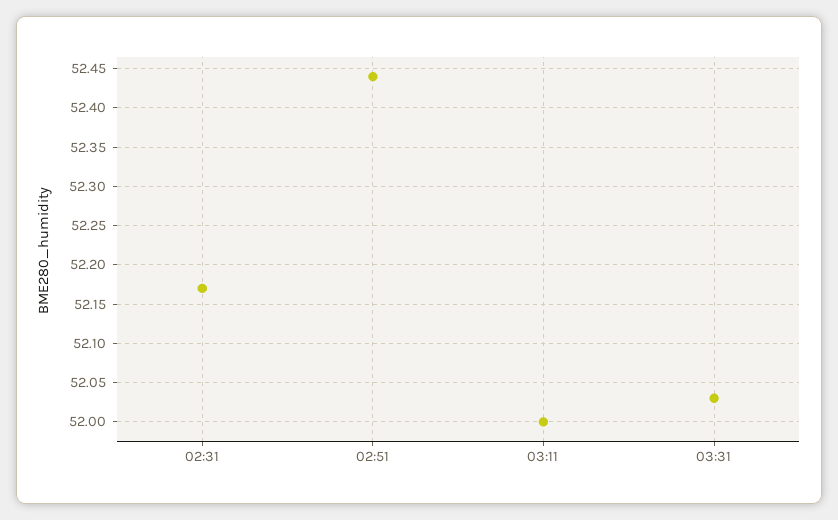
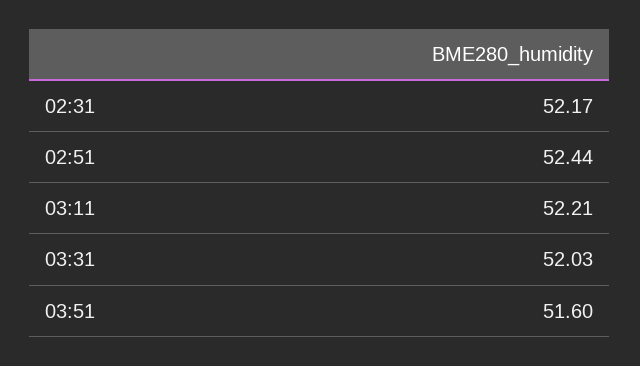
03:11: 52 -> 52.21
03:51: none -> 51.6

